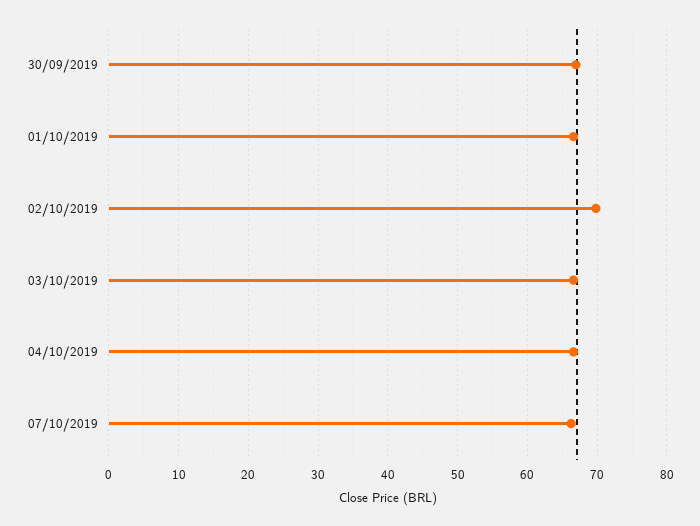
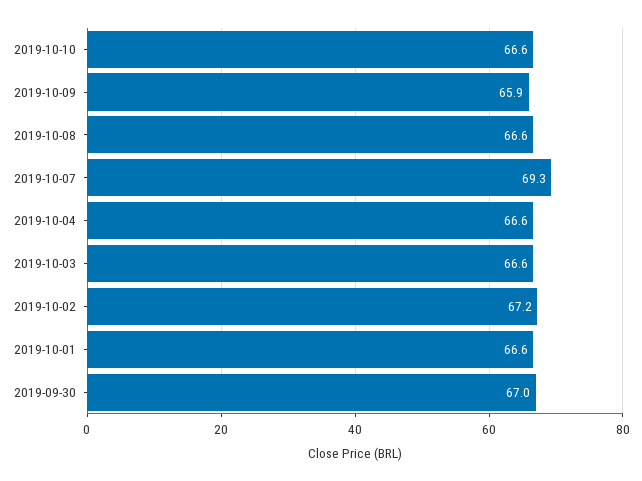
02/10/2019: 70 -> 67.2
07/10/2019: 66 -> 69.3
2019-10-10: none -> 66.6
2019-10-09: none -> 65.9
2019-10-08: none -> 66.6

